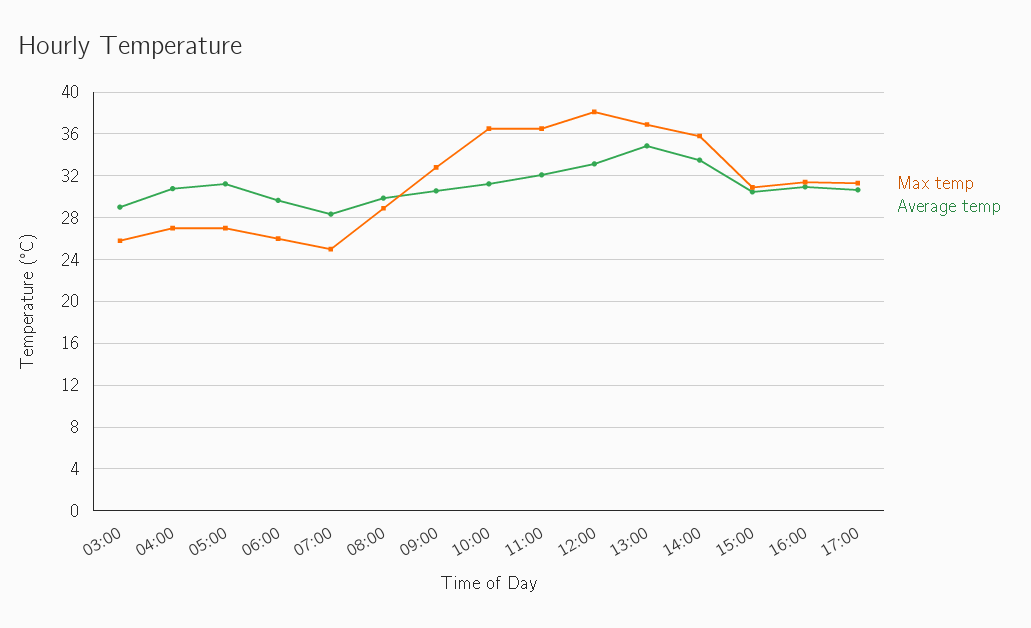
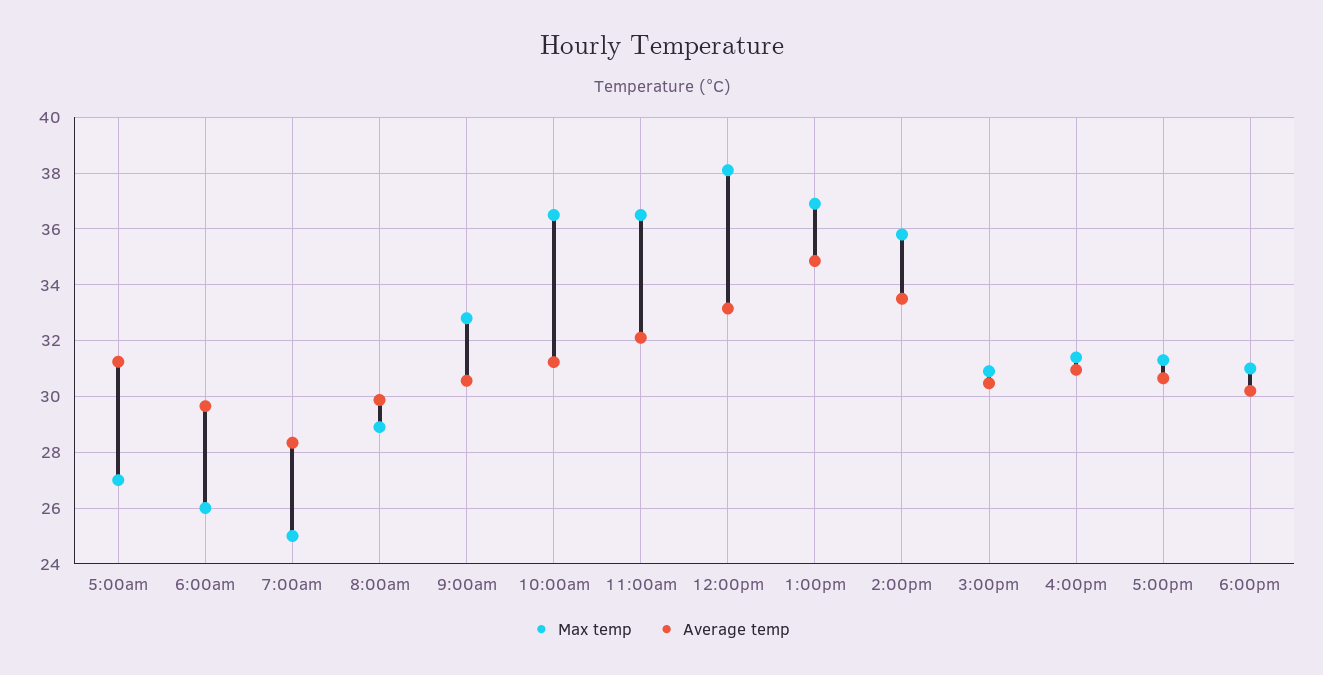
Max temp, 03:00: 26 -> none
Average temp, 03:00: 29 -> none
Max temp, 04:00: 27 -> none
Average temp, 04:00: 31 -> none
Max temp, 6:00pm: none -> 31
Average temp, 6:00pm: none -> 30.25

